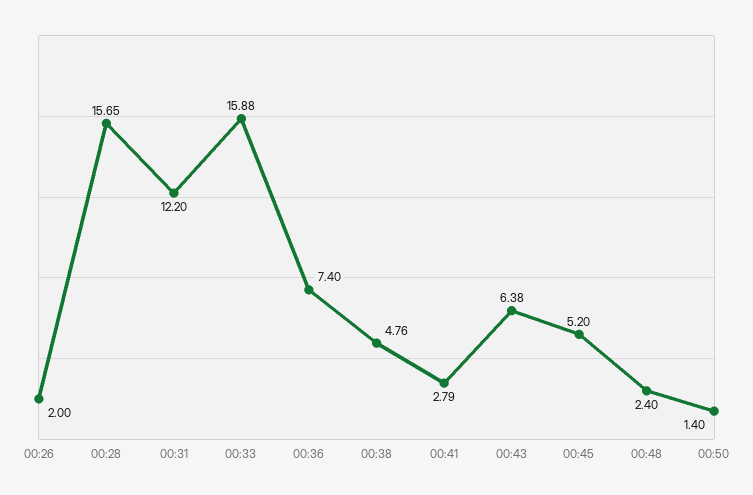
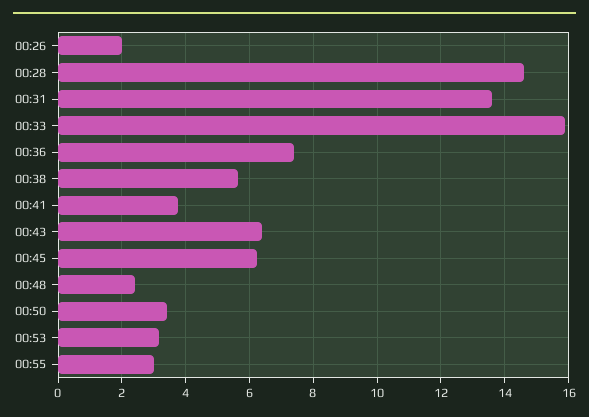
00:28: 15.65 -> 14.6
00:31: 12.2 -> 13.6
00:38: 4.76 -> 5.6
00:41: 2.79 -> 3.8
00:45: 5.2 -> 6.2
00:50: 1.4 -> 3.4
00:53: none -> 3.2
00:55: none -> 3

